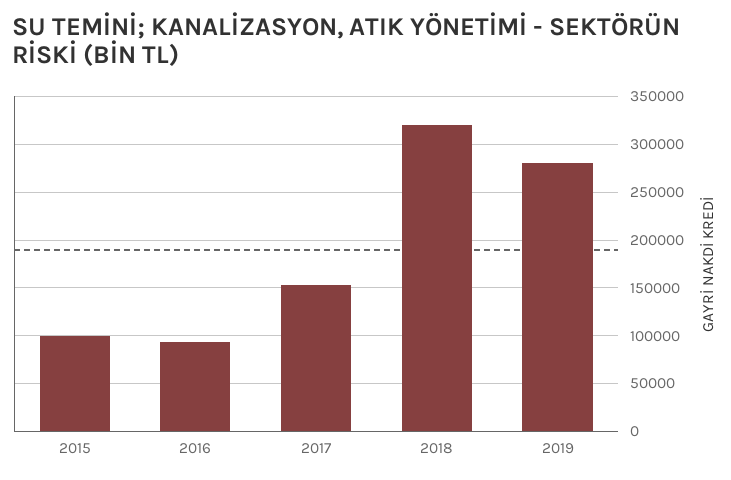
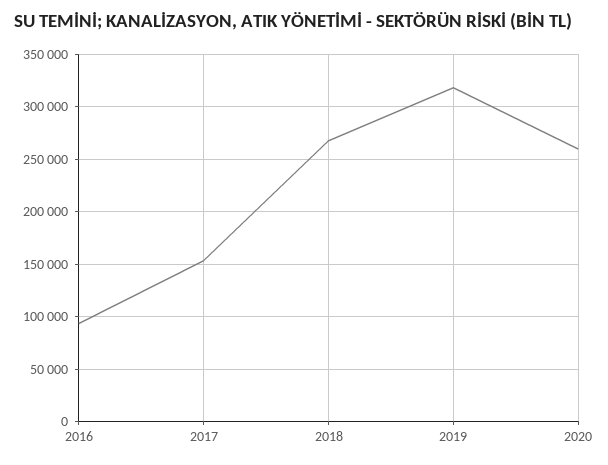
2015: 100000 -> none
2018: 320000 -> 270000
2019: 280000 -> 320000
2020: none -> 260000

